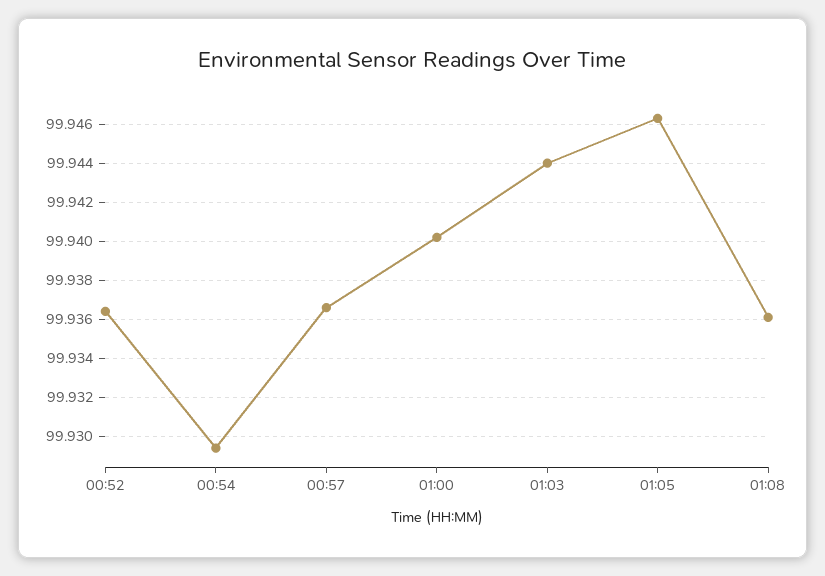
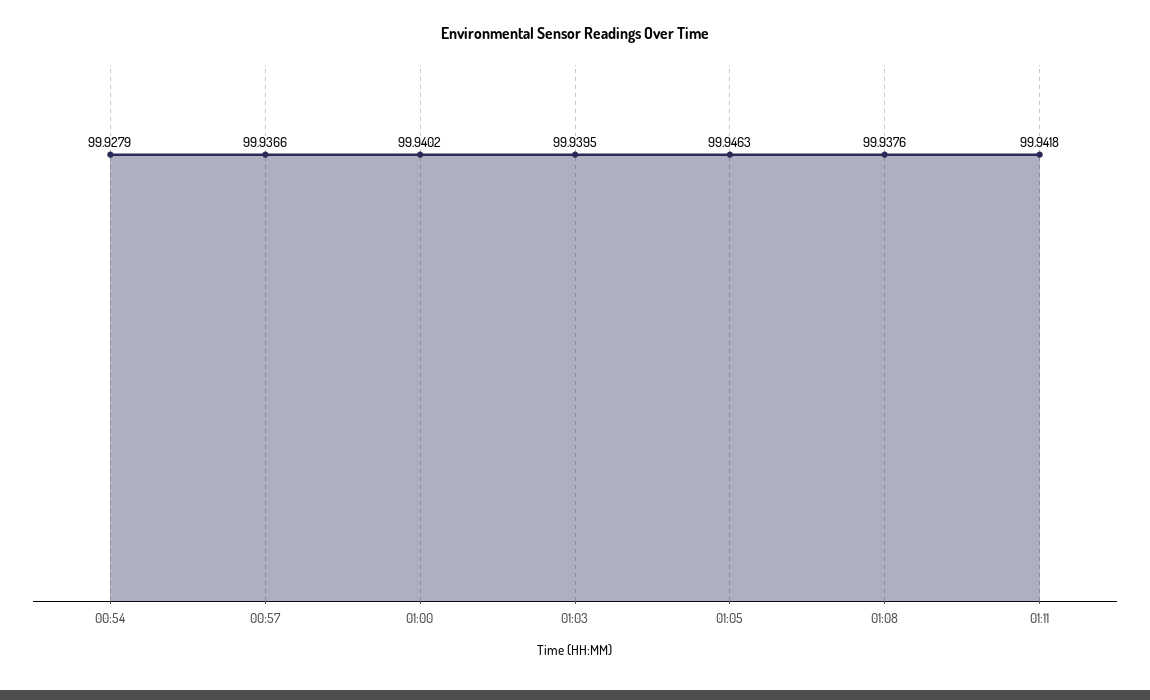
00:52: 99.9365 -> none
00:54: 99.9295 -> 99.9279
01:03: 99.944 -> 99.9395
01:08: 99.936 -> 99.9376
01:11: none -> 99.9418

